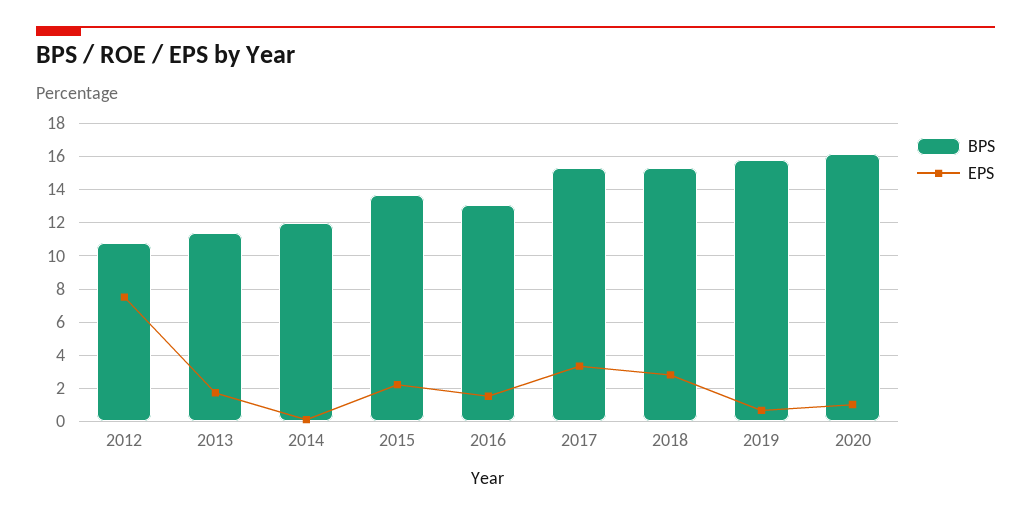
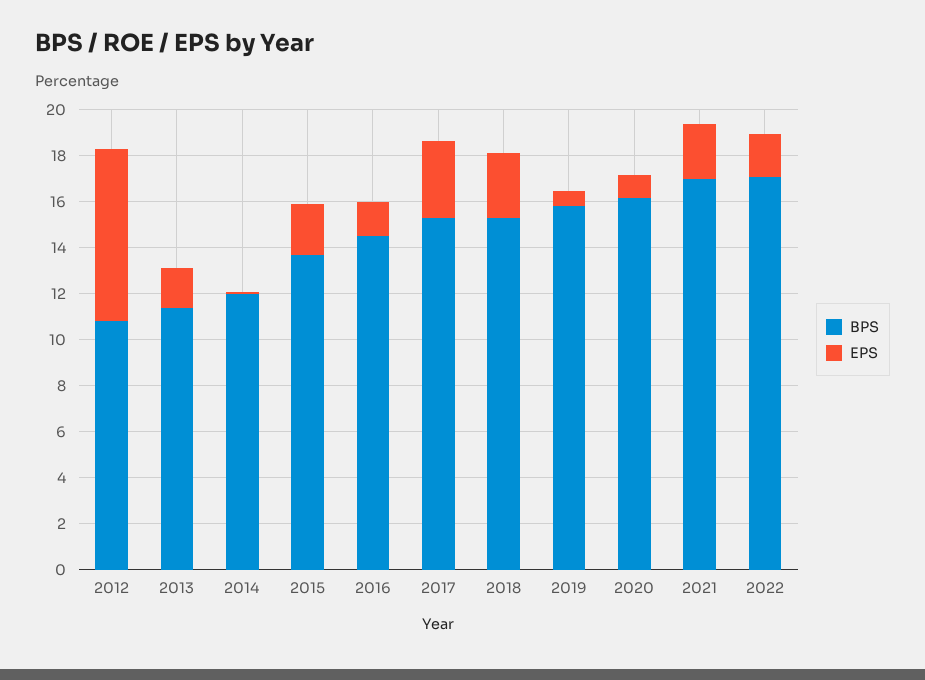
BPS, 2016: 13 -> 14.5
BPS, 2021: none -> 17
EPS, 2021: none -> 2.5
BPS, 2022: none -> 17
EPS, 2022: none -> 2

